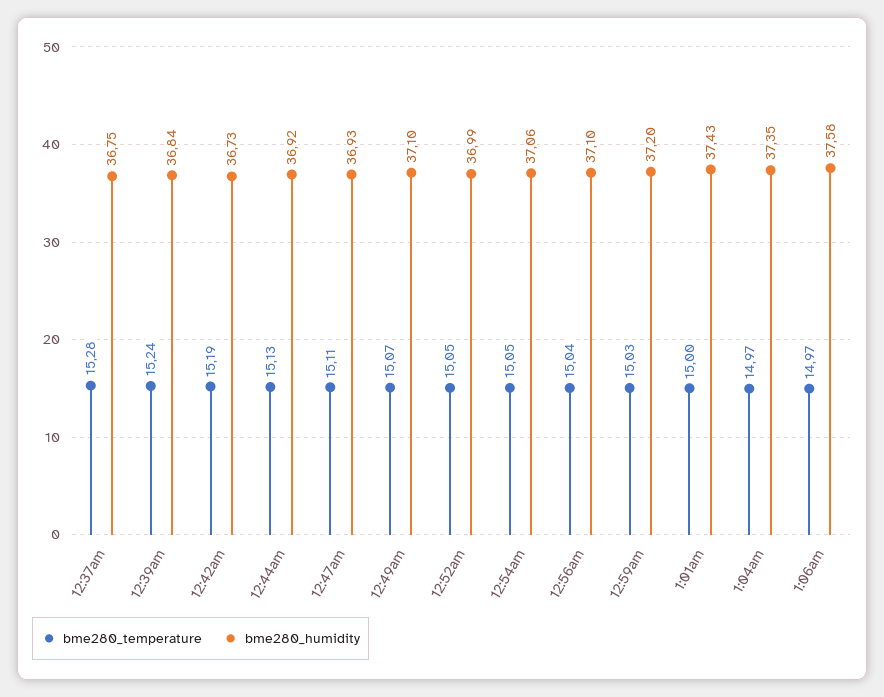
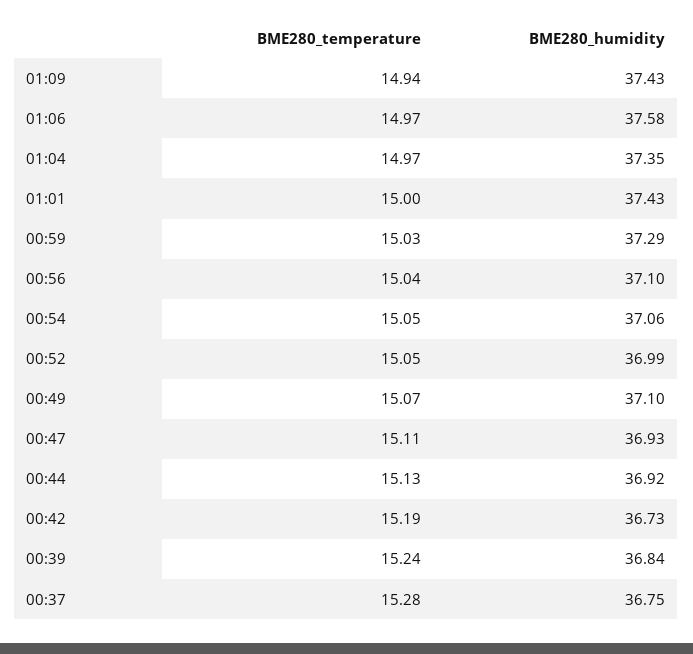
bme280_humidity, 12:59am: 37.2 -> 37.29
bme280_temperature, 01:09: none -> 14.94
bme280_humidity, 01:09: none -> 37.43

